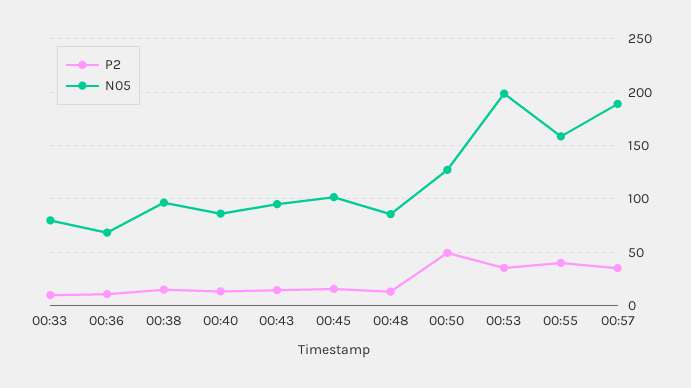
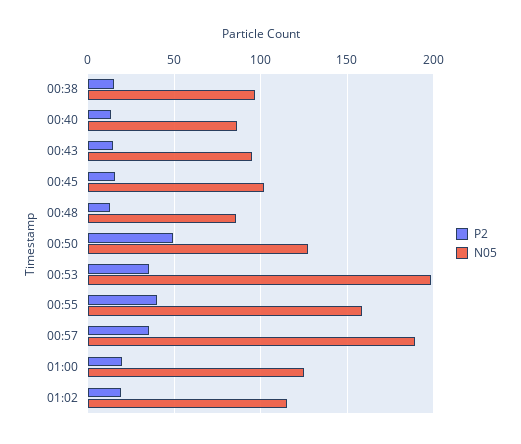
P2, 00:33: 10 -> none
N05, 00:33: 80 -> none
P2, 00:36: 10 -> none
N05, 00:36: 70 -> none
P2, 01:00: none -> 20
N05, 01:00: none -> 125
P2, 01:02: none -> 20
N05, 01:02: none -> 115

